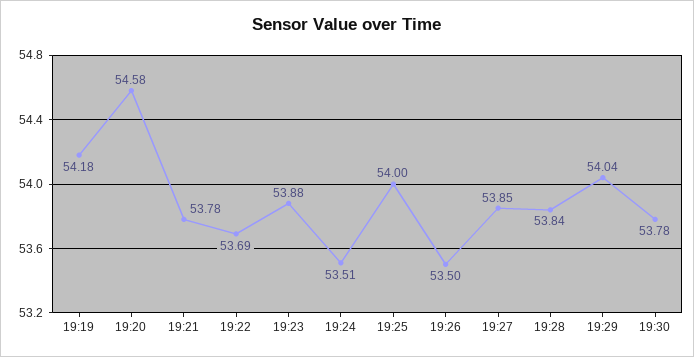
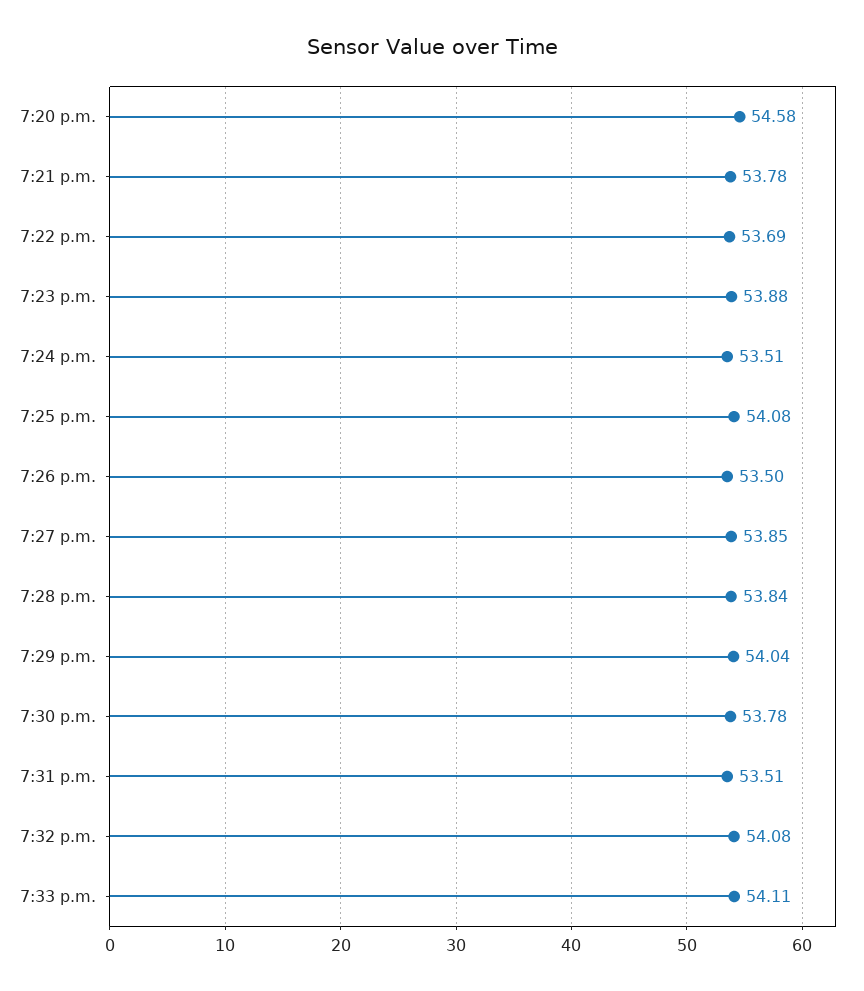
19:19: 54.18 -> none
19:25: 54 -> 54.08
7:31 p.m.: none -> 53.51
7:32 p.m.: none -> 54.08
7:33 p.m.: none -> 54.11

